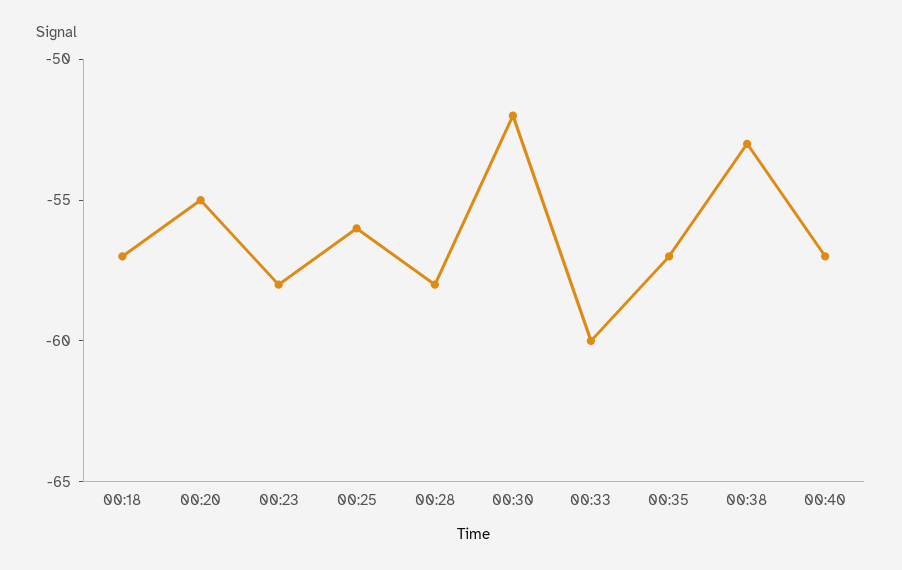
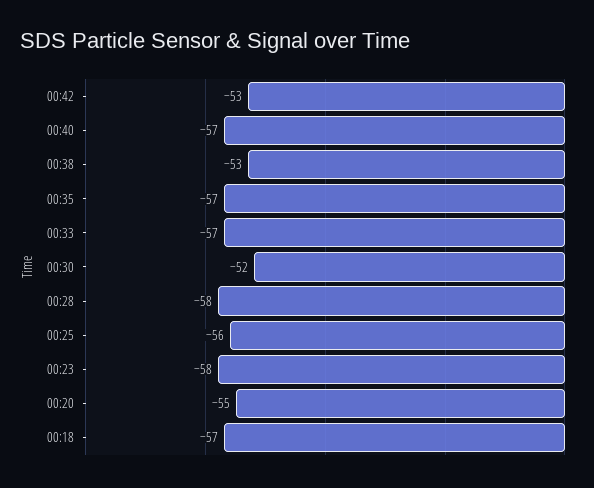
00:33: -60 -> -57
00:42: none -> -53

